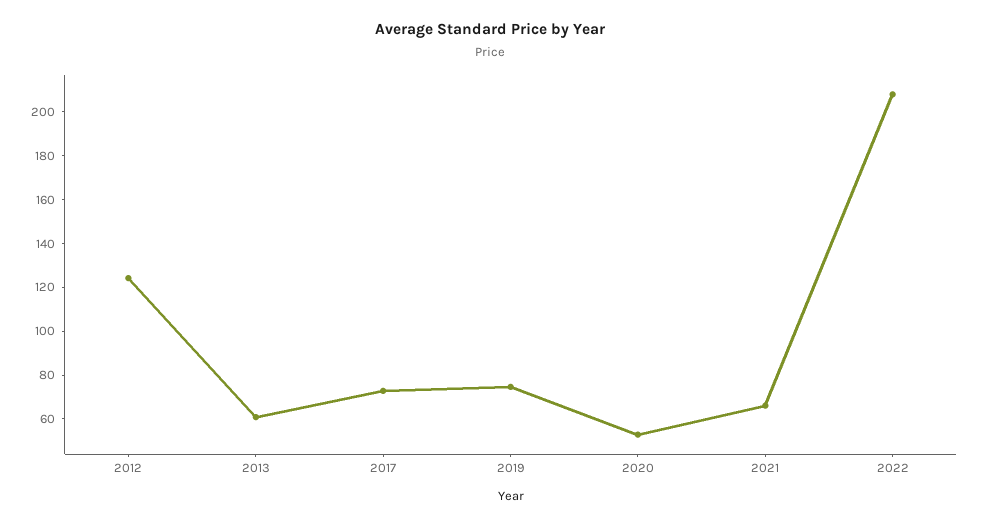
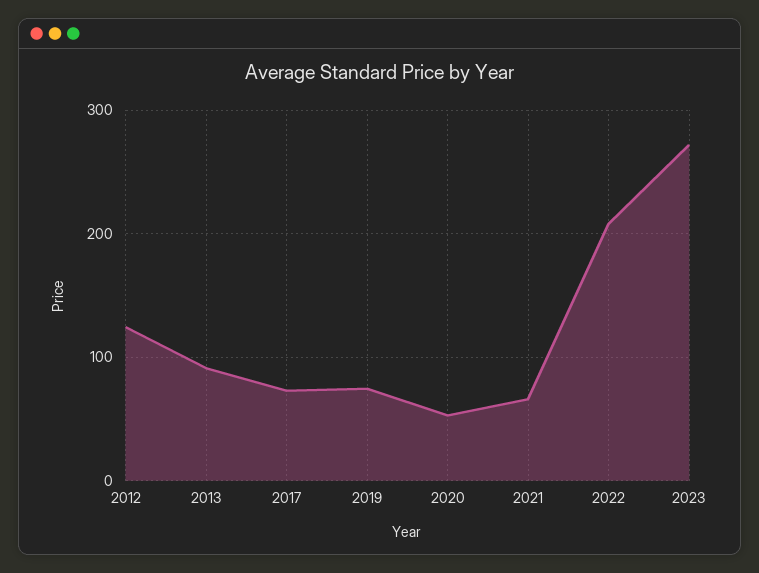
2013: 60 -> 90
2023: none -> 270

